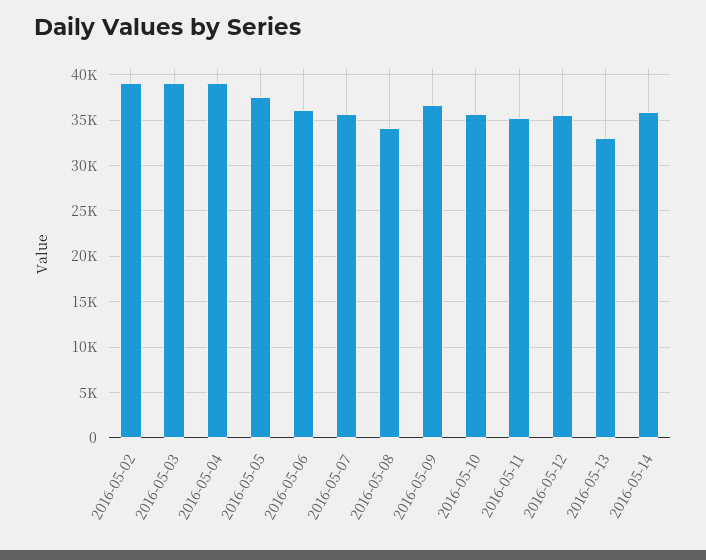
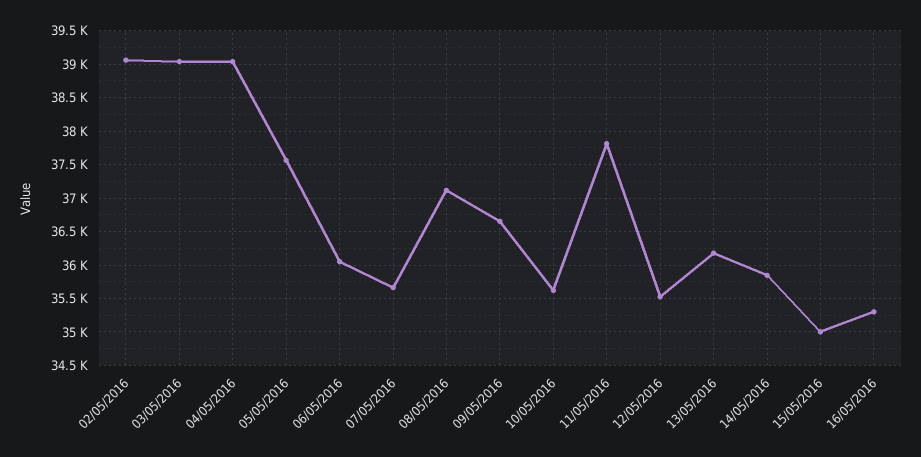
2016-05-08: 34000 -> 37100
2016-05-11: 35000 -> 37800
2016-05-13: 33000 -> 36200
15/05/2016: none -> 35000
16/05/2016: none -> 35300

